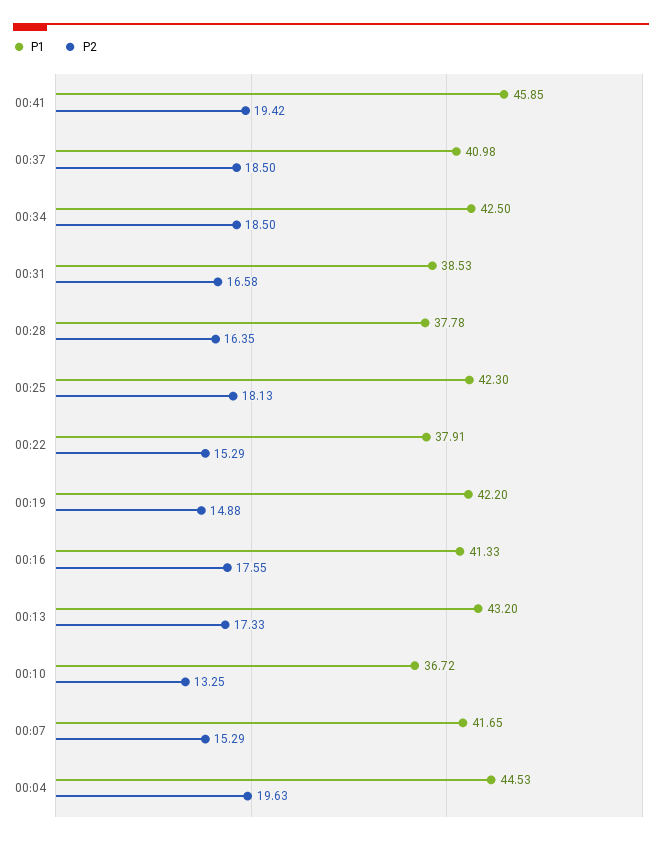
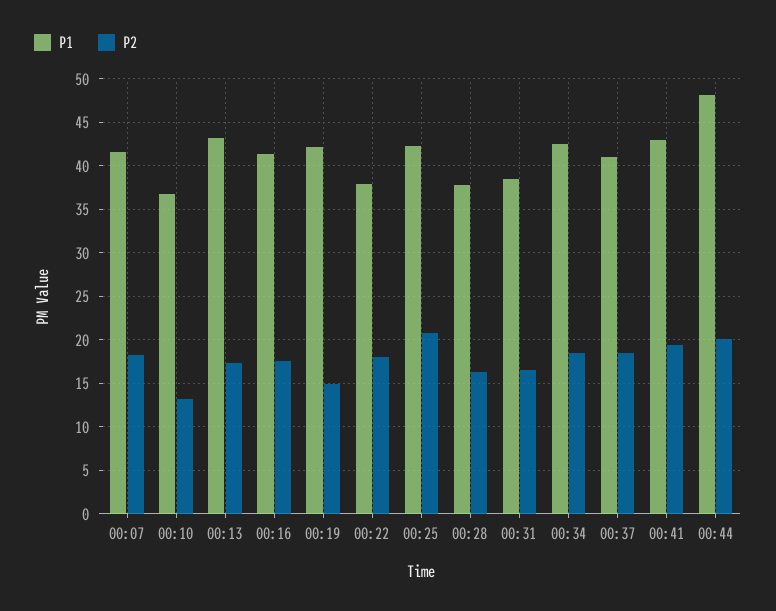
P1, 00:41: 45.85 -> 43
P2, 00:25: 18.13 -> 21
P2, 00:22: 15.29 -> 18
P2, 00:07: 15.29 -> 18
P1, 00:04: 44.53 -> none
P2, 00:04: 19.63 -> none
P1, 00:44: none -> 48
P2, 00:44: none -> 20

